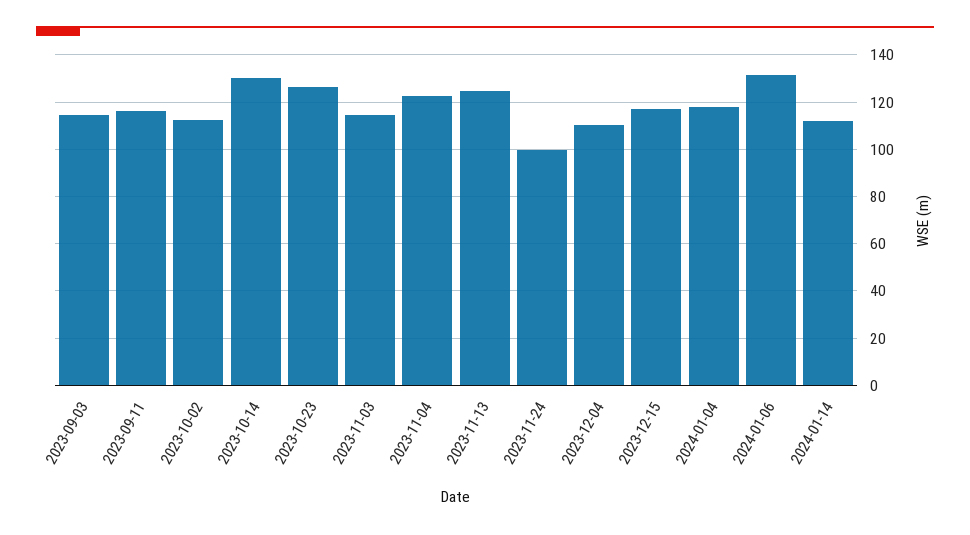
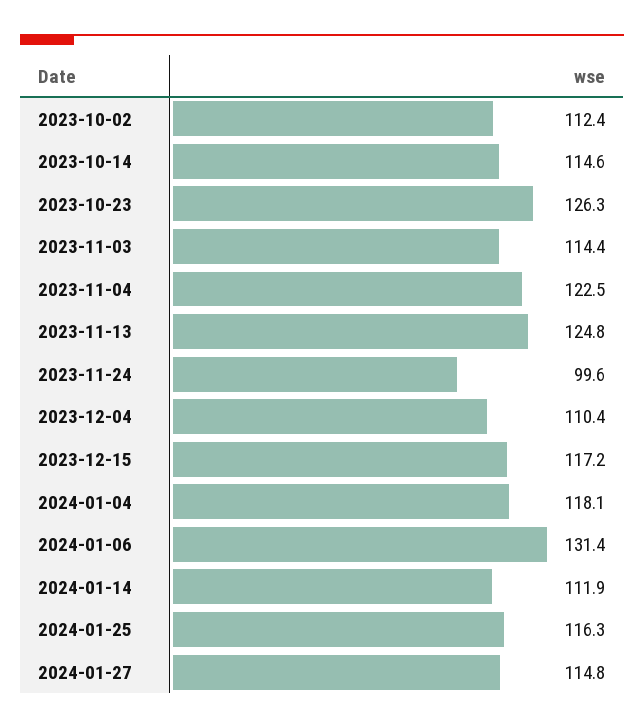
2023-09-03: 115 -> none
2023-09-11: 115 -> none
2023-10-14: 130 -> 114.6
2024-01-25: none -> 116.3
2024-01-27: none -> 114.8

